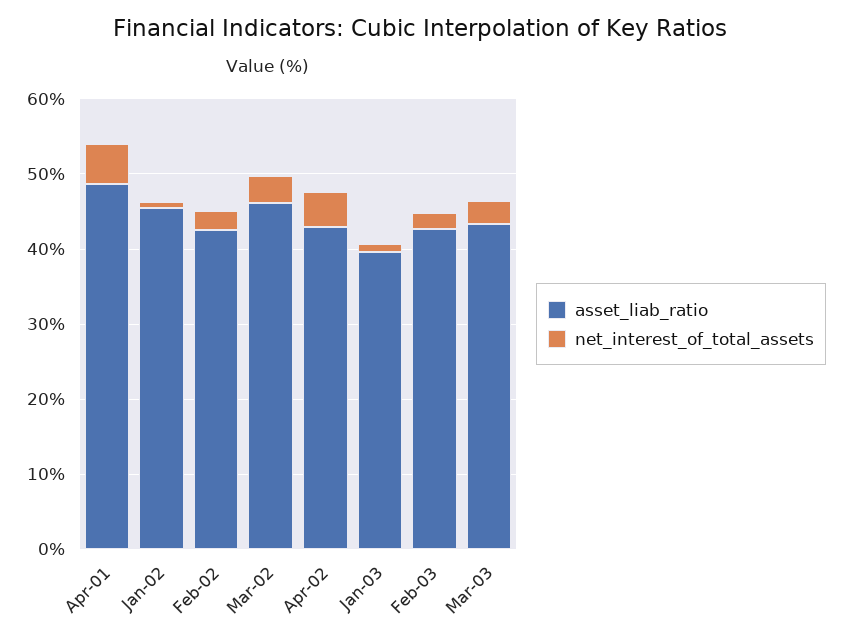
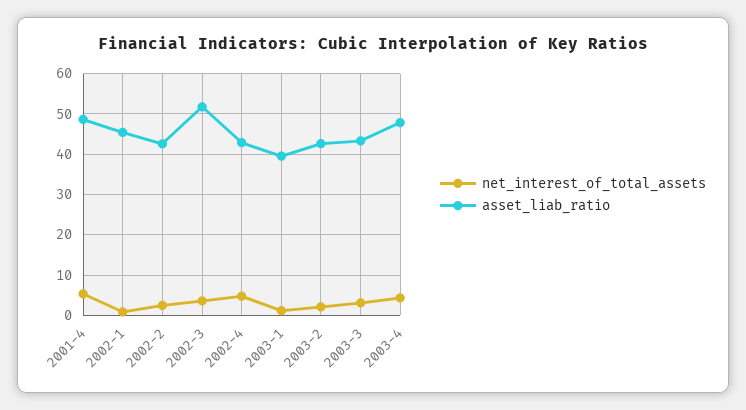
asset_liab_ratio, Mar-02: 46 -> 52
net_interest_of_total_assets, 2003-4: none -> 4
asset_liab_ratio, 2003-4: none -> 48

